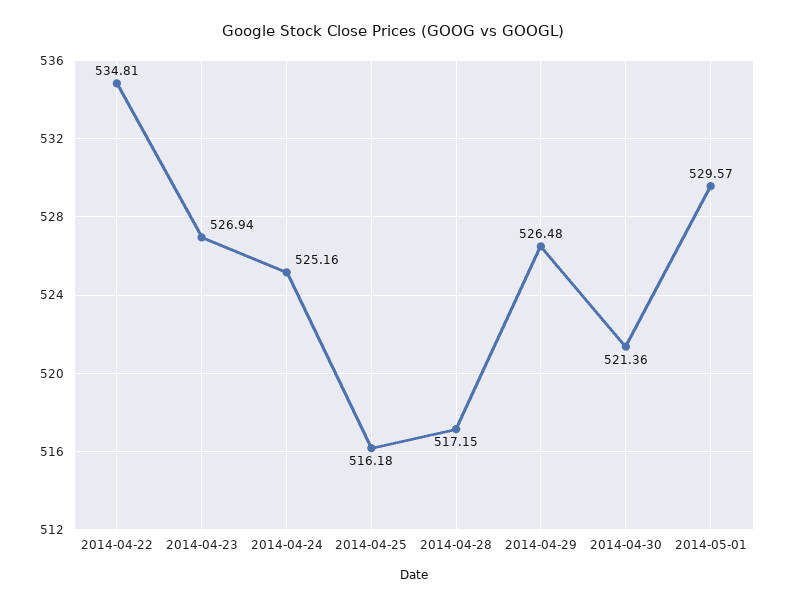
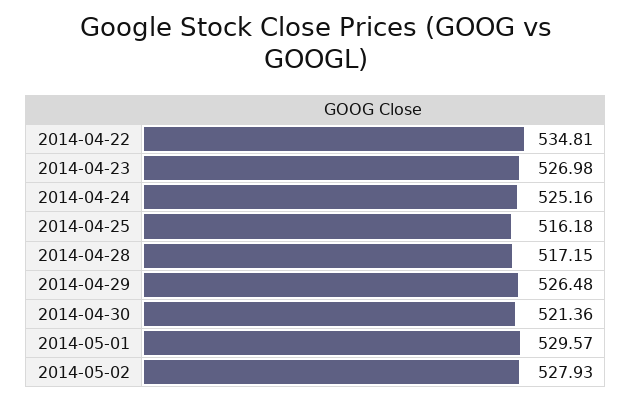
2014-04-23: 526.94 -> 526.98
2014-05-02: none -> 527.93

